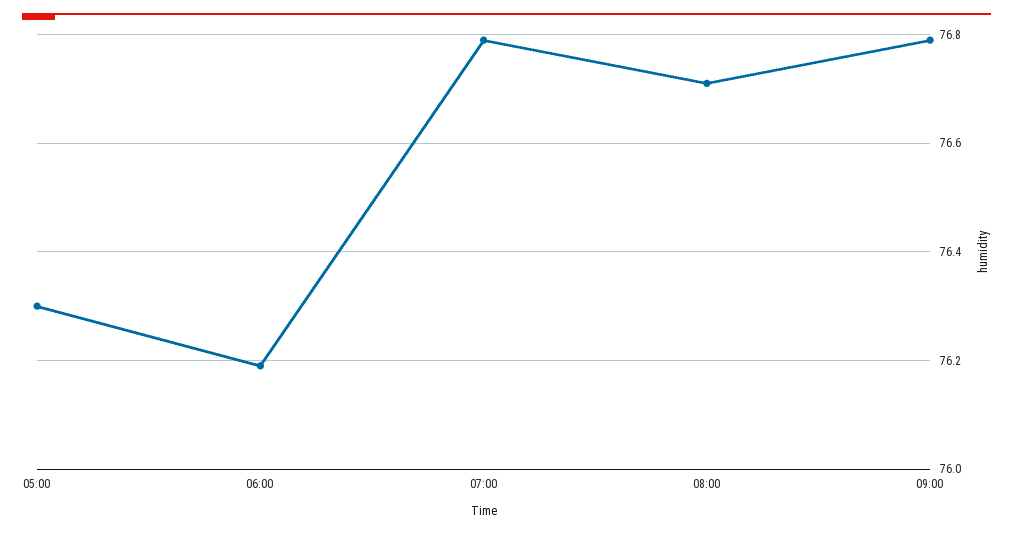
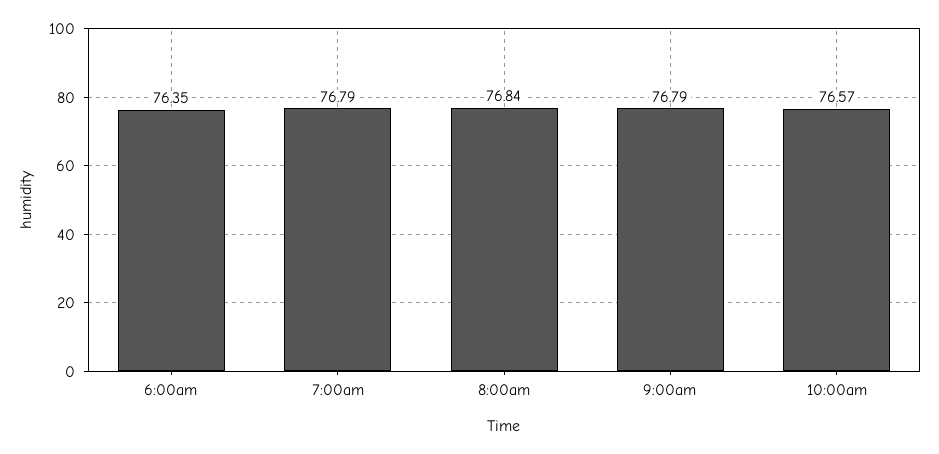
05:00: 76.3 -> none
06:00: 76.2 -> 76.35
08:00: 76.7 -> 76.84
10:00am: none -> 76.57

